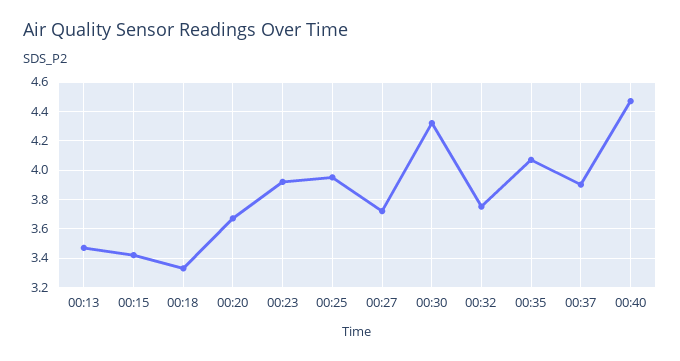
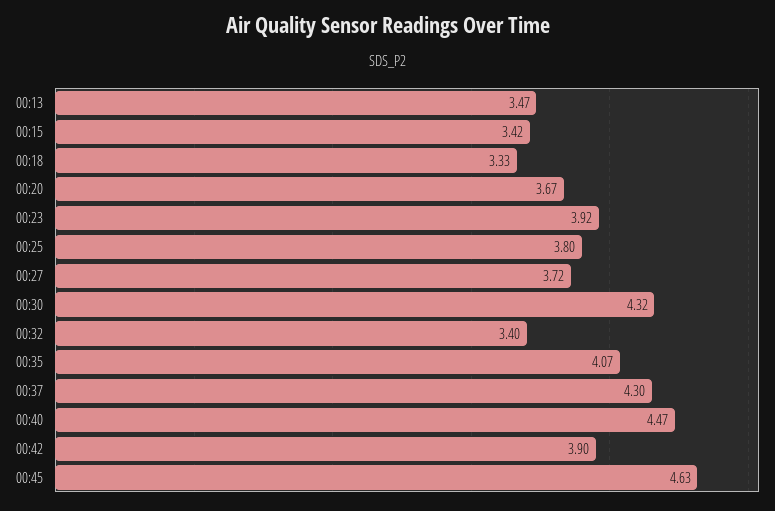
00:25: 3.95 -> 3.8
00:32: 3.75 -> 3.4
00:37: 3.9 -> 4.3
00:42: none -> 3.9
00:45: none -> 4.63

